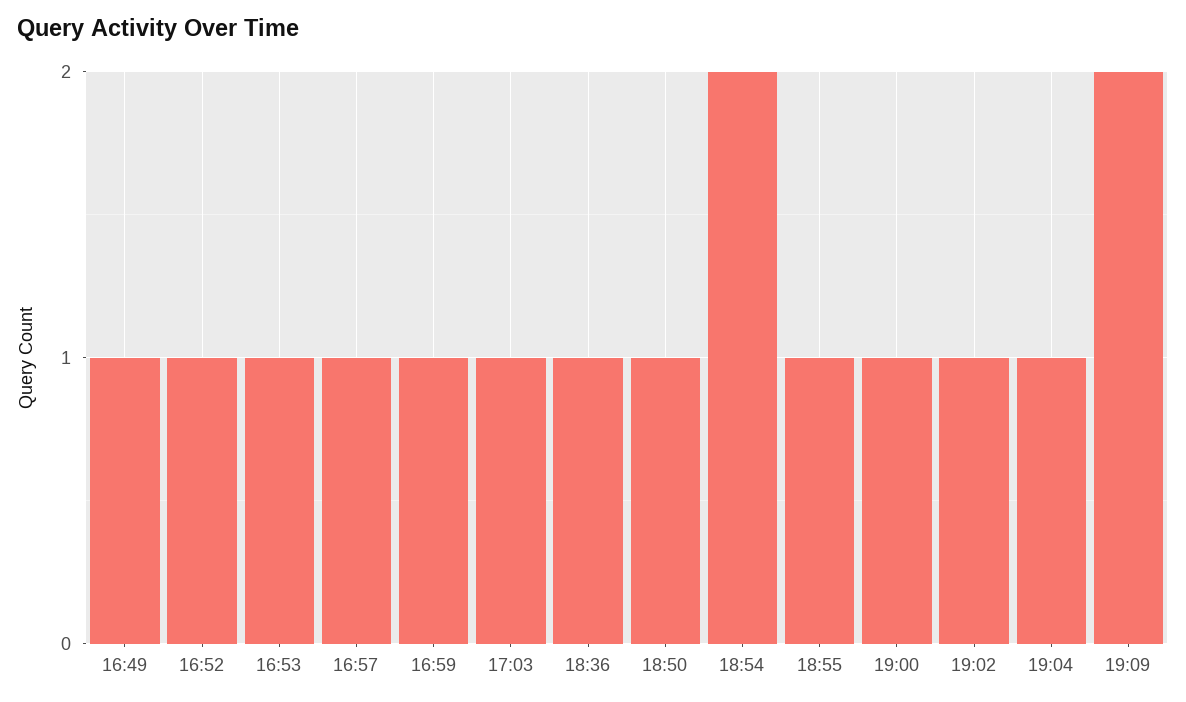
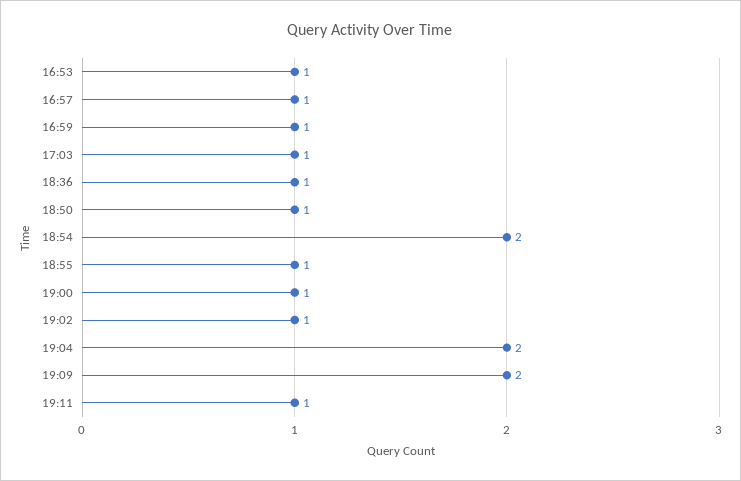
16:49: 1 -> none
16:52: 1 -> none
19:04: 1 -> 2
19:11: none -> 1

